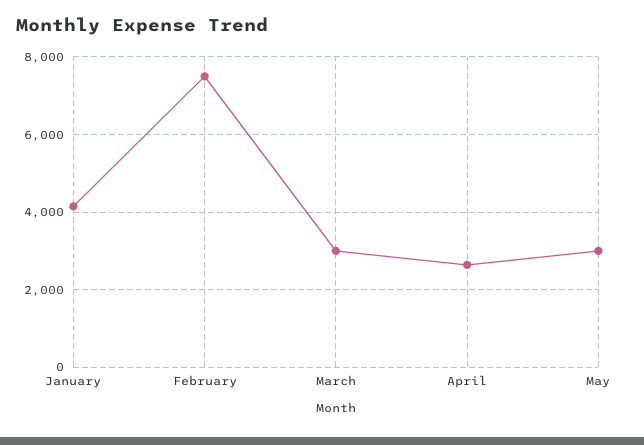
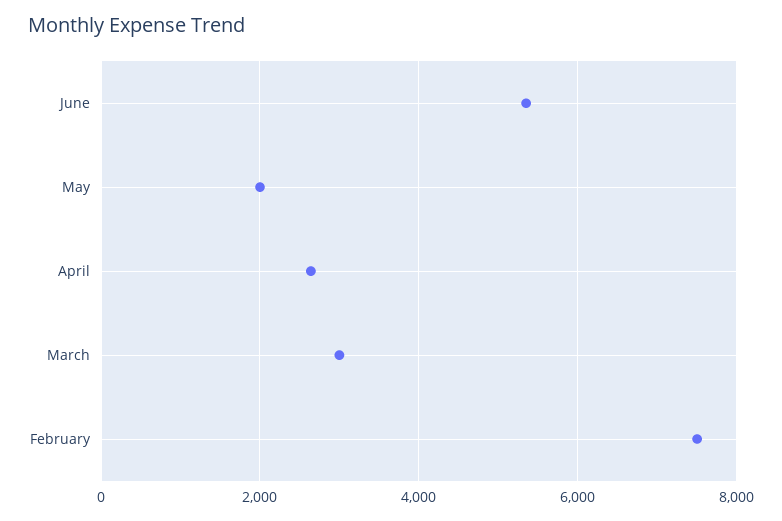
January: 4200 -> none
May: 3000 -> 2000
June: none -> 5400

